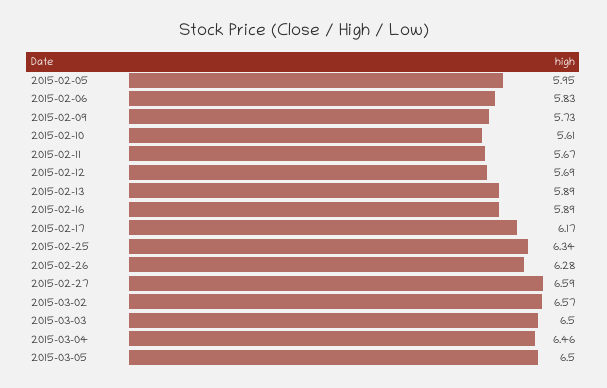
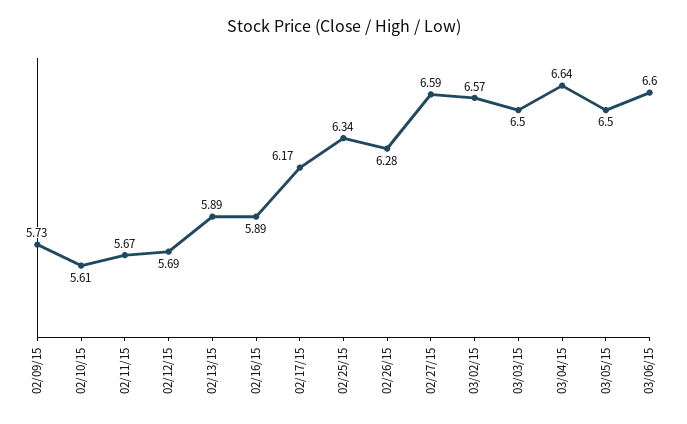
2015-02-05: 5.95 -> none
2015-02-06: 5.83 -> none
2015-03-04: 6.46 -> 6.64
03/06/15: none -> 6.6

